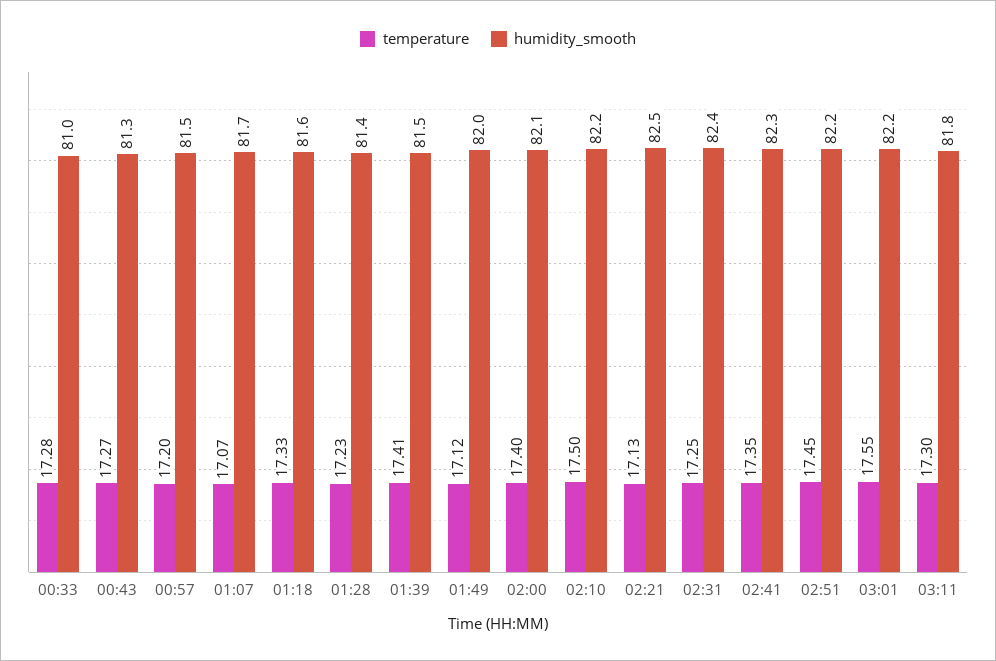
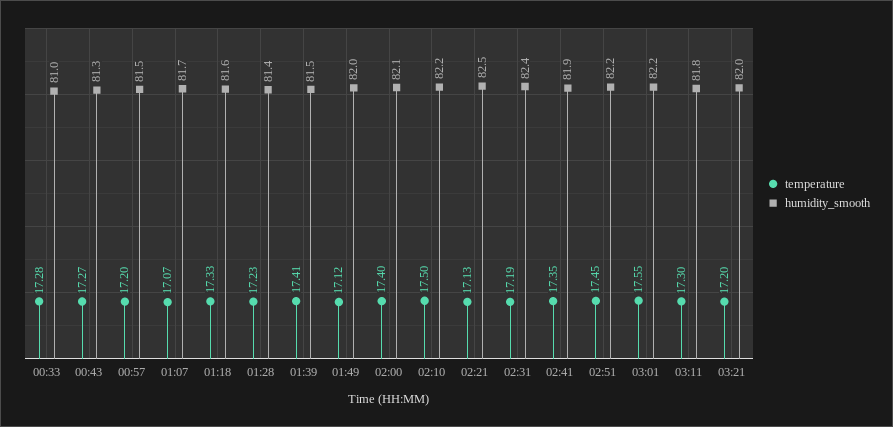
temperature, 02:31: 17.25 -> 17.19
humidity_smooth, 02:41: 82.3 -> 81.9
temperature, 03:21: none -> 17.2
humidity_smooth, 03:21: none -> 82

